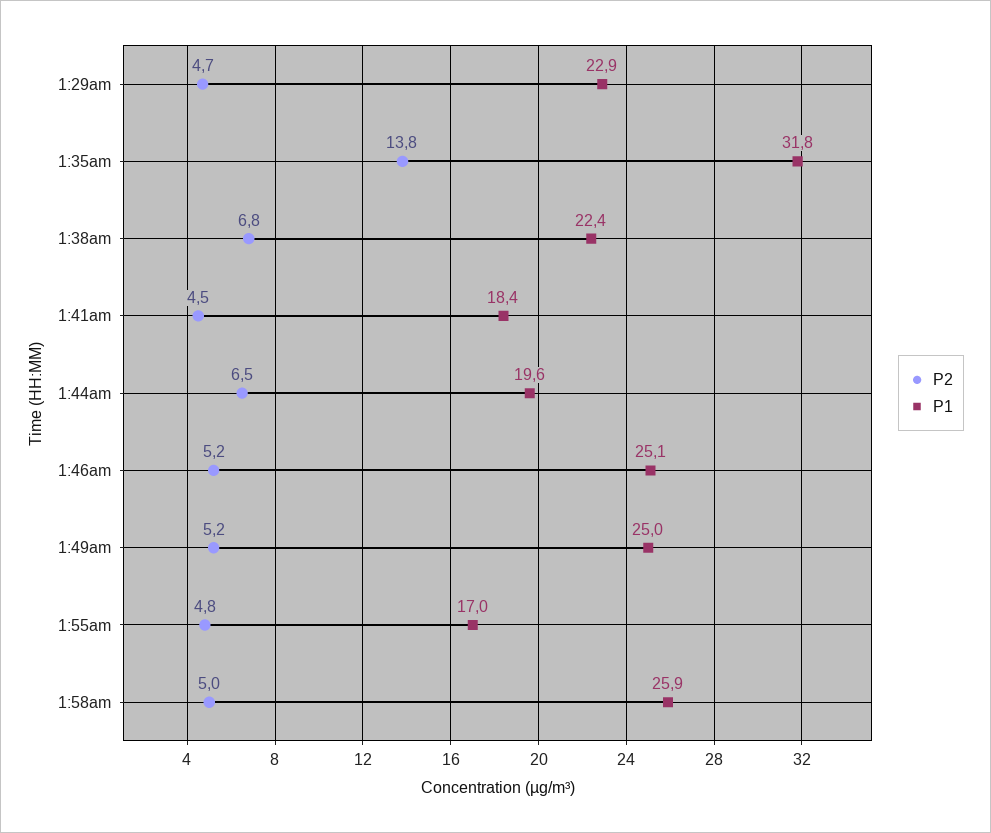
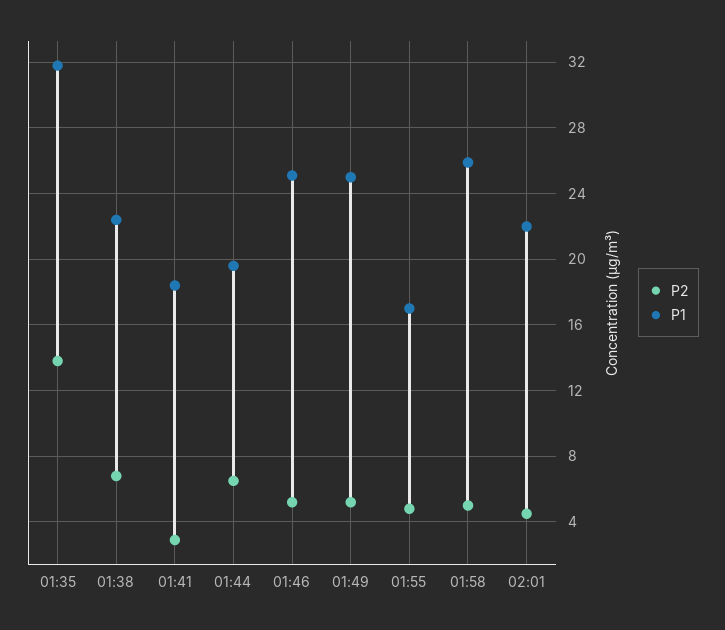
P2, 1:29am: 4.7 -> none
P1, 1:29am: 22.9 -> none
P2, 1:41am: 4.5 -> 3
P2, 02:01: none -> 4.5
P1, 02:01: none -> 22

